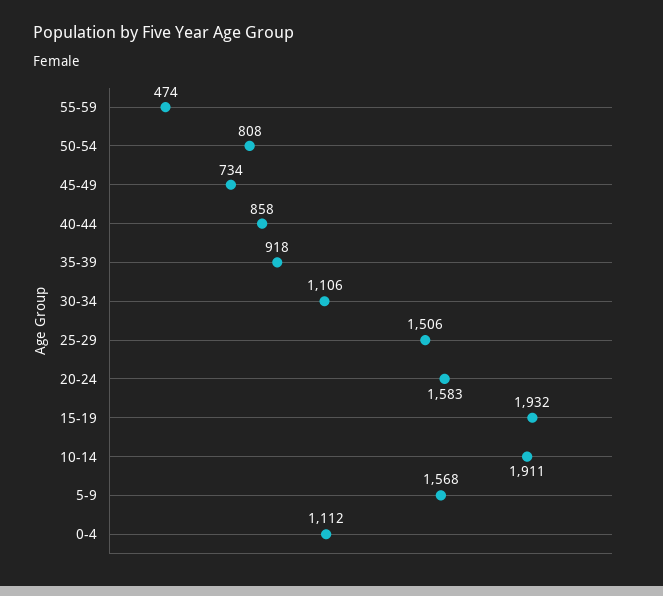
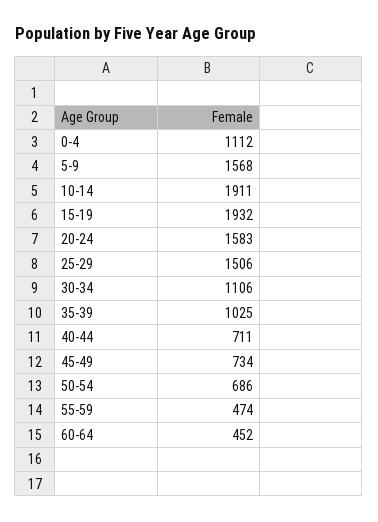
50-54: 808 -> 686
40-44: 858 -> 711
35-39: 918 -> 1025
60-64: none -> 452

